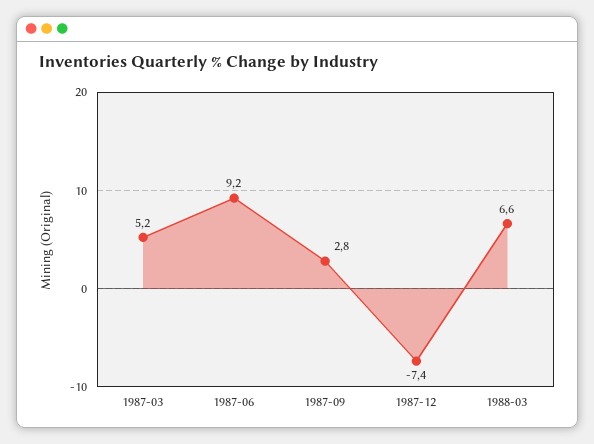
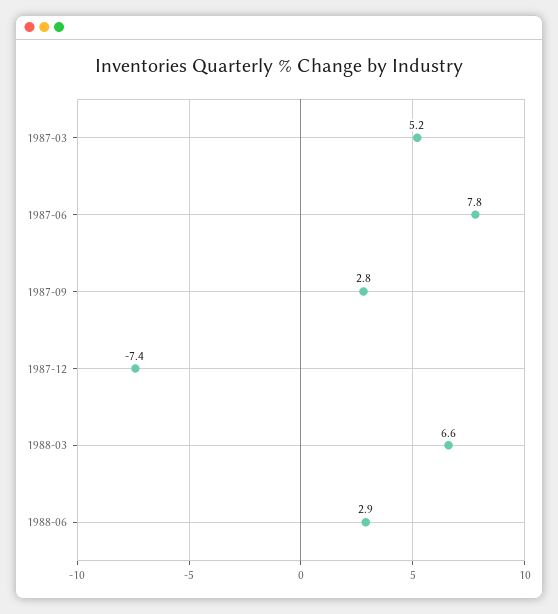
1987-06: 9.2 -> 7.8
1988-06: none -> 2.9

